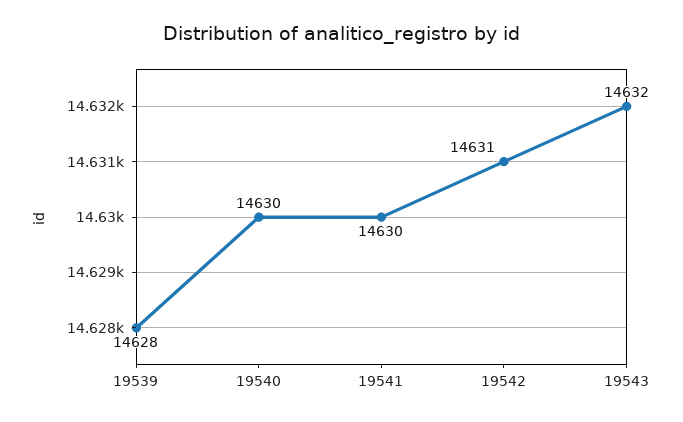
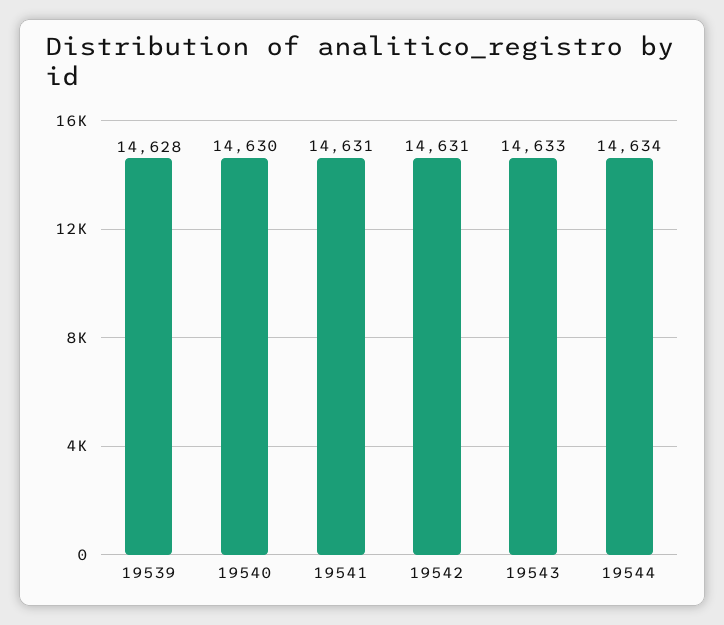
19541: 14630 -> 14631
19543: 14632 -> 14633
19544: none -> 14634

